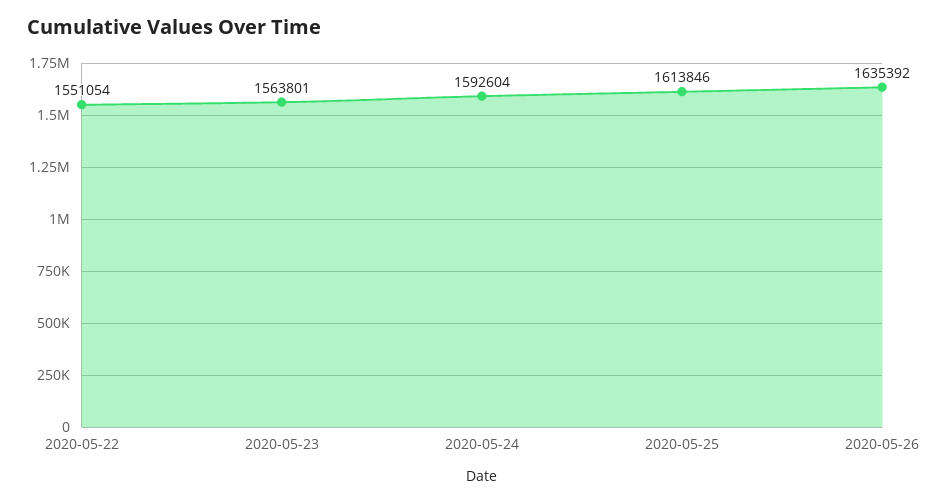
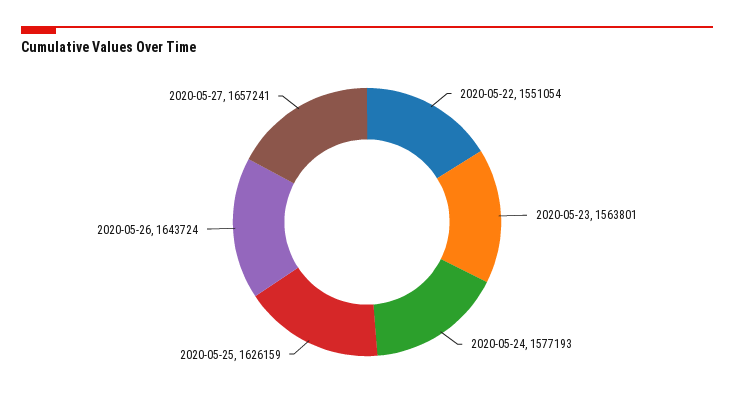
2020-05-24: 1592604 -> 1577193
2020-05-25: 1613846 -> 1626159
2020-05-26: 1635392 -> 1643724
2020-05-27: none -> 1657241

